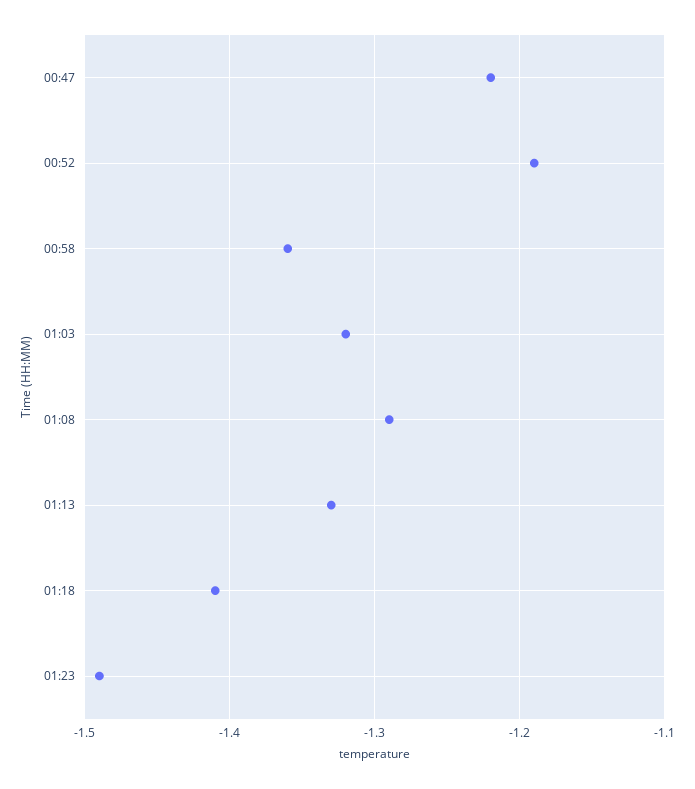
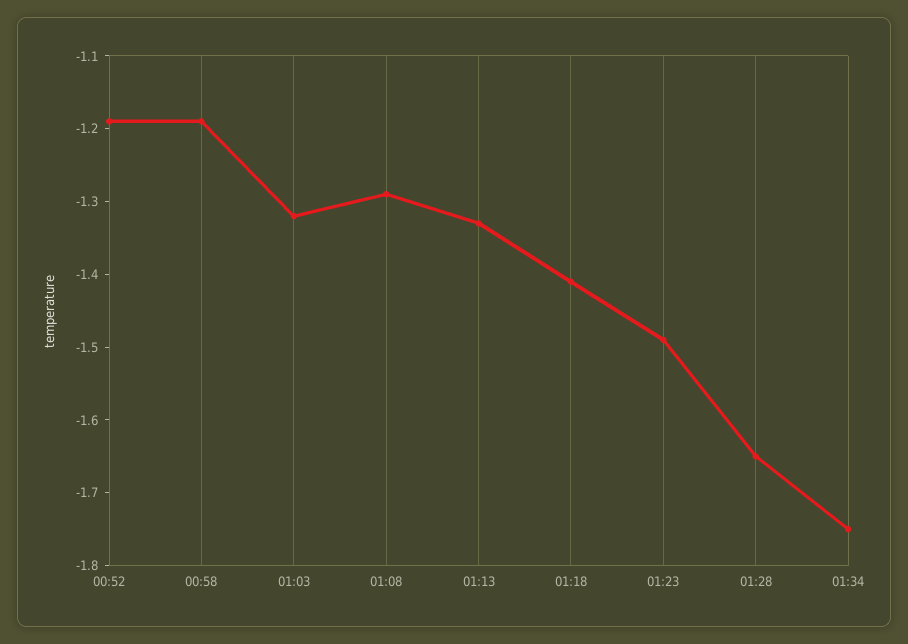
00:47: -1.22 -> none
00:58: -1.36 -> -1.2
01:28: none -> -1.65
01:34: none -> -1.75

